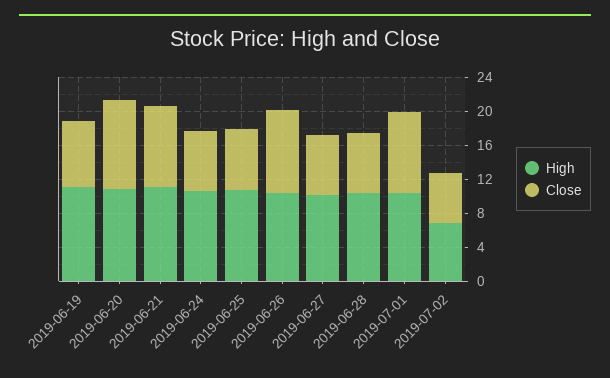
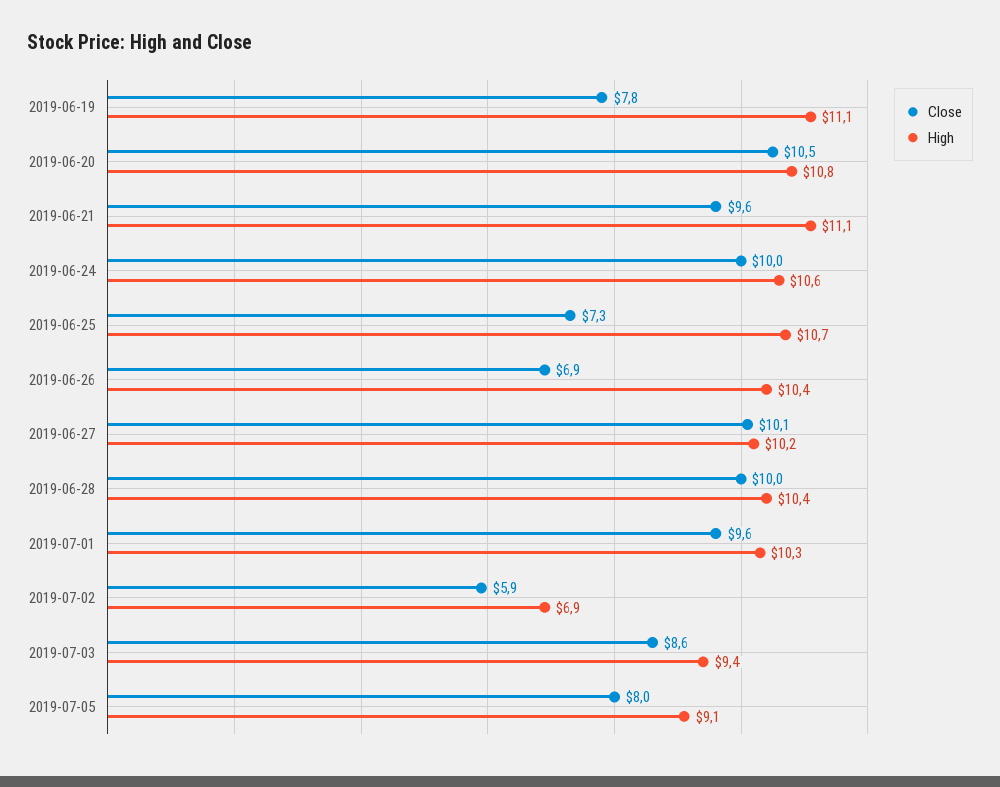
Close, 2019-06-24: 7 -> 10
Close, 2019-06-26: 10 -> 6.9
Close, 2019-06-27: 7 -> 10.1
Close, 2019-06-28: 7 -> 10
Close, 2019-07-03: none -> 8.6
High, 2019-07-03: none -> 9.4
Close, 2019-07-05: none -> 8
High, 2019-07-05: none -> 9.1

